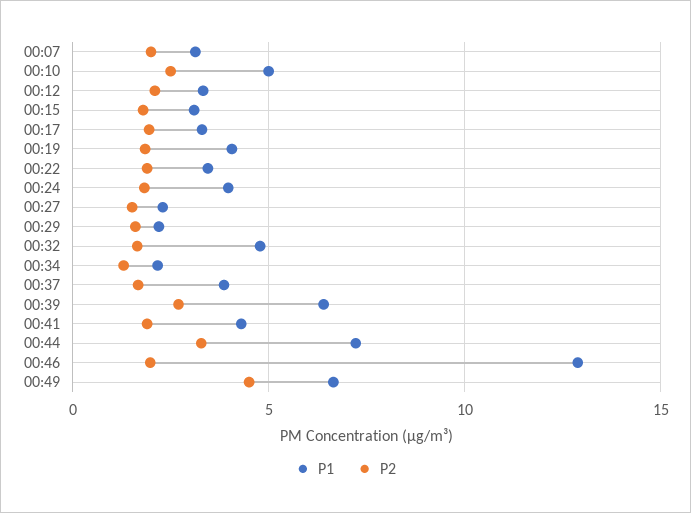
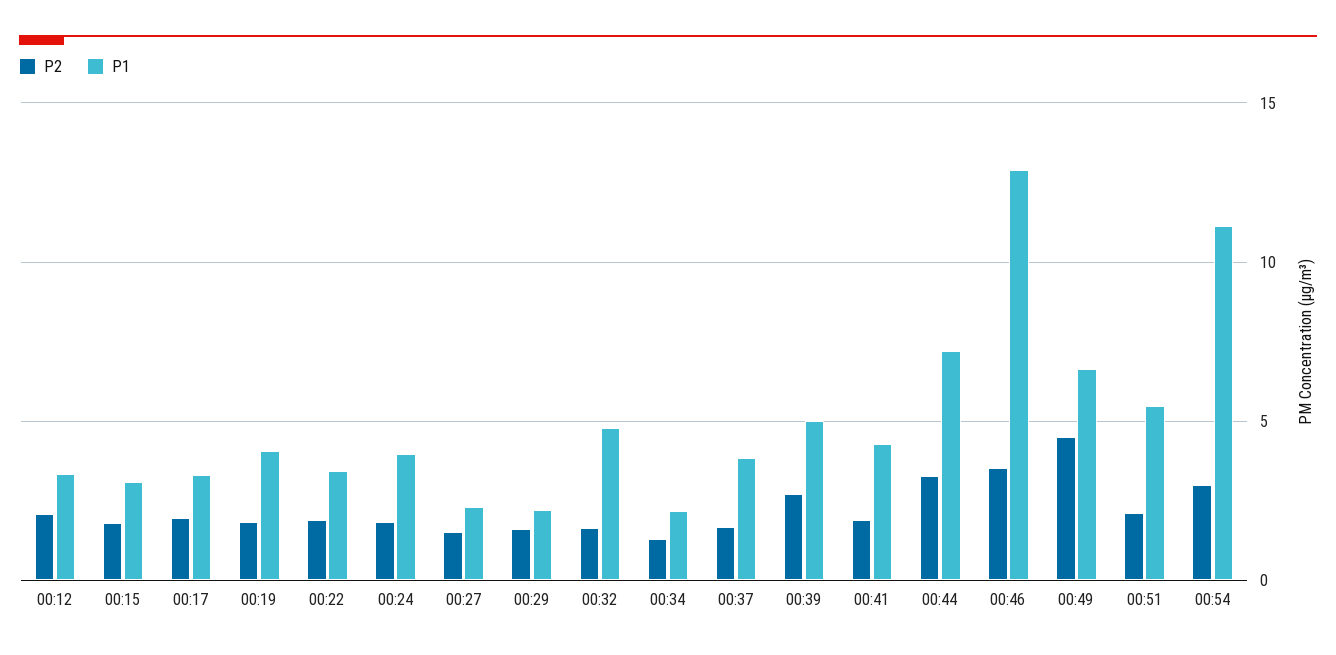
P1, 00:07: 3 -> none
P2, 00:07: 2 -> none
P1, 00:10: 5 -> none
P2, 00:10: 2.5 -> none
P1, 00:39: 6.5 -> 5
P2, 00:46: 2 -> 3.5
P2, 00:51: none -> 2
P1, 00:51: none -> 5.5
P2, 00:54: none -> 3
P1, 00:54: none -> 11

